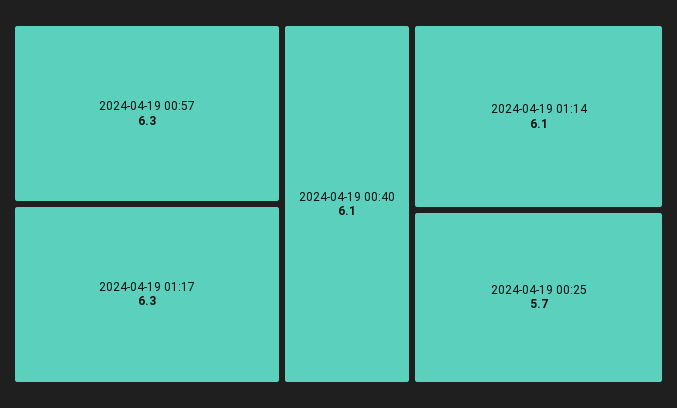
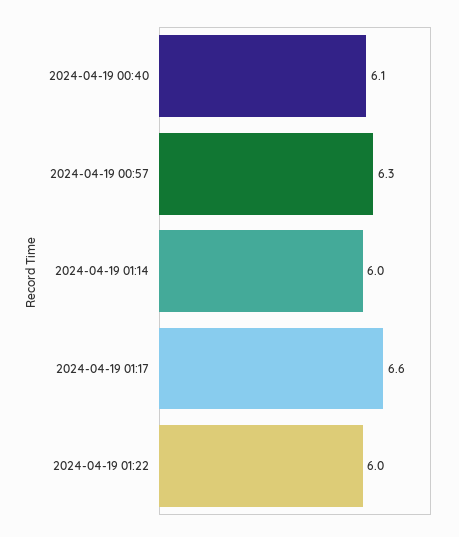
2024-04-19 01:17: 6.3 -> 6.6
2024-04-19 01:14: 6.1 -> 6
2024-04-19 00:25: 5.7 -> none
2024-04-19 01:22: none -> 6

